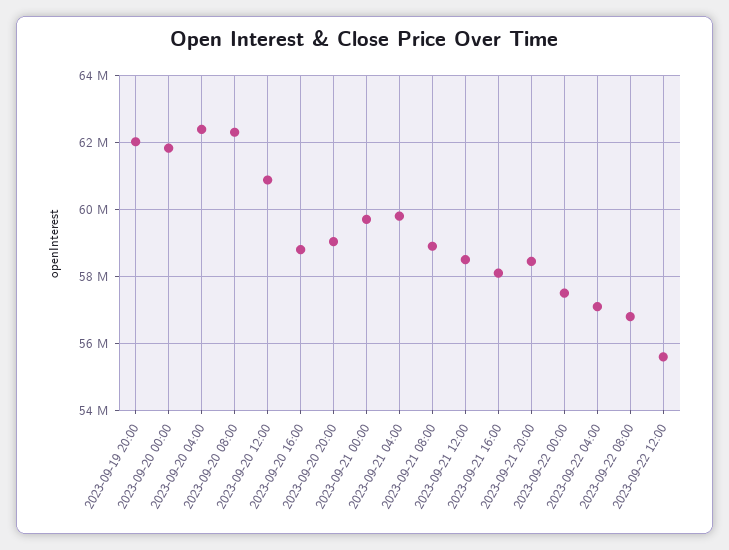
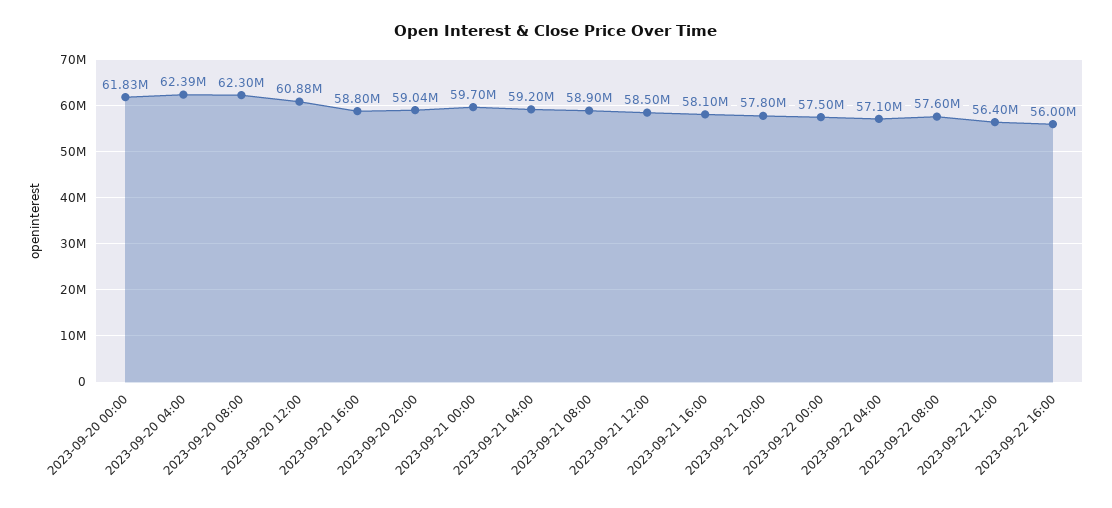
2023-09-19 20:00: 62000000 -> none
2023-09-21 04:00: 59800000 -> 59200000
2023-09-21 20:00: 58400000 -> 57800000
2023-09-22 08:00: 56800000 -> 57600000
2023-09-22 12:00: 55600000 -> 56400000
2023-09-22 16:00: none -> 56000000

